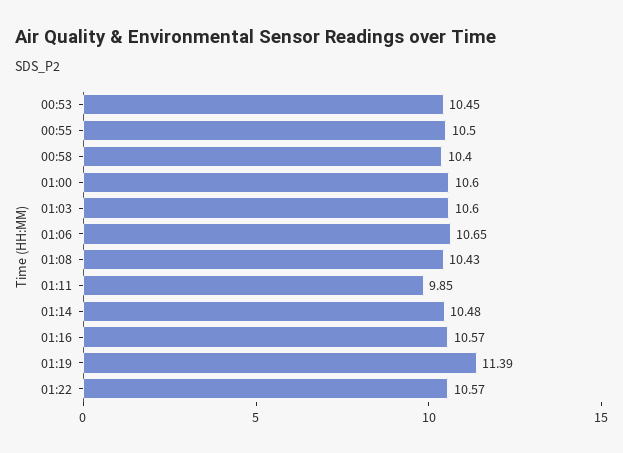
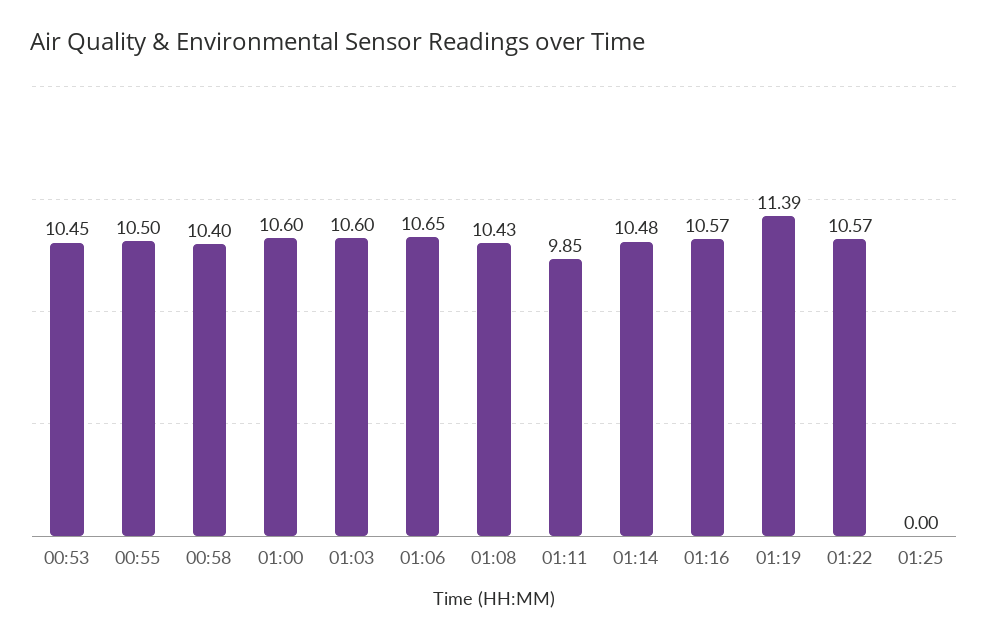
01:25: none -> 0

